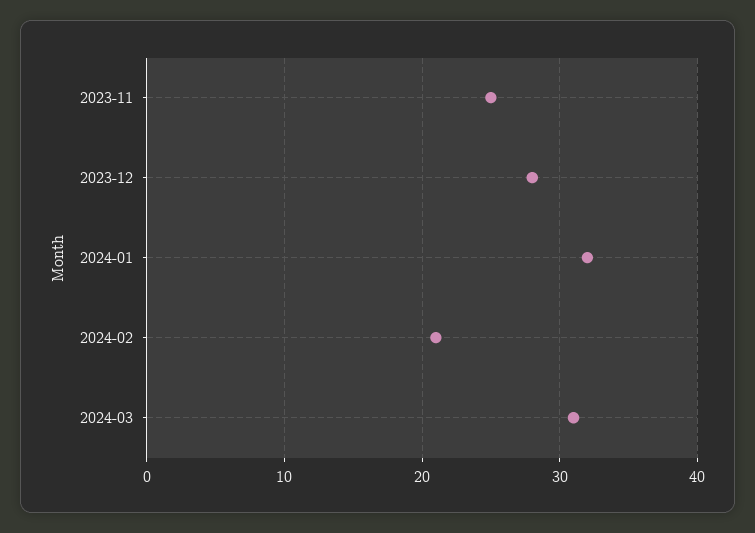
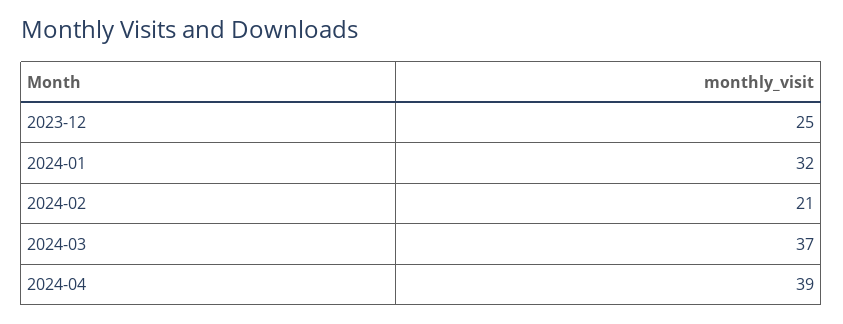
2023-11: 25 -> none
2023-12: 28 -> 25
2024-03: 31 -> 37
2024-04: none -> 39

